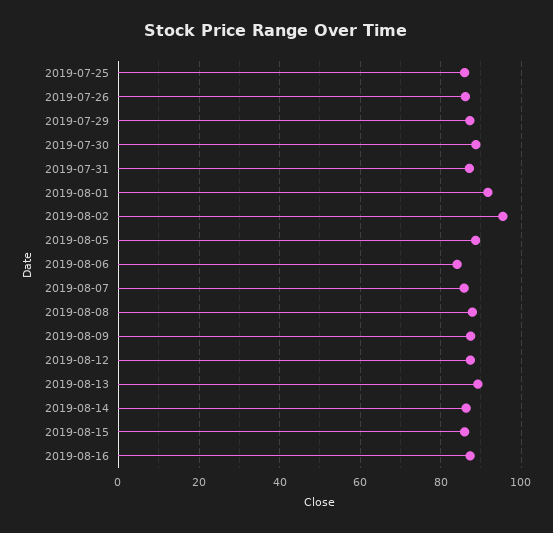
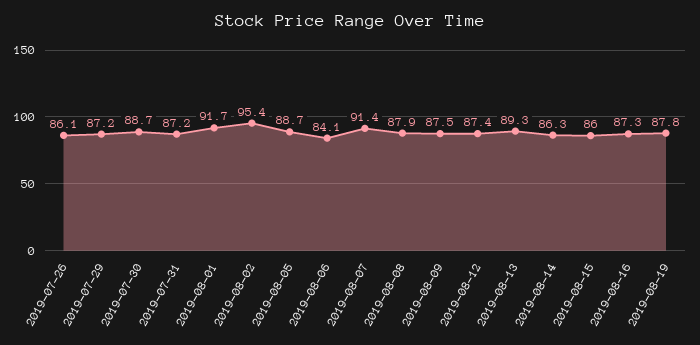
2019-07-25: 86 -> none
2019-08-07: 86 -> 91.4
2019-08-19: none -> 87.8

